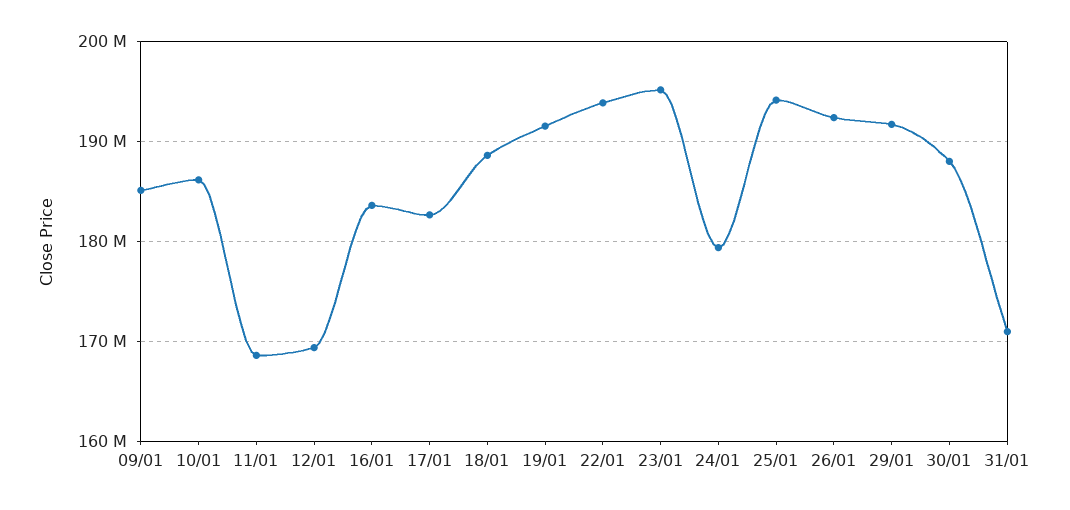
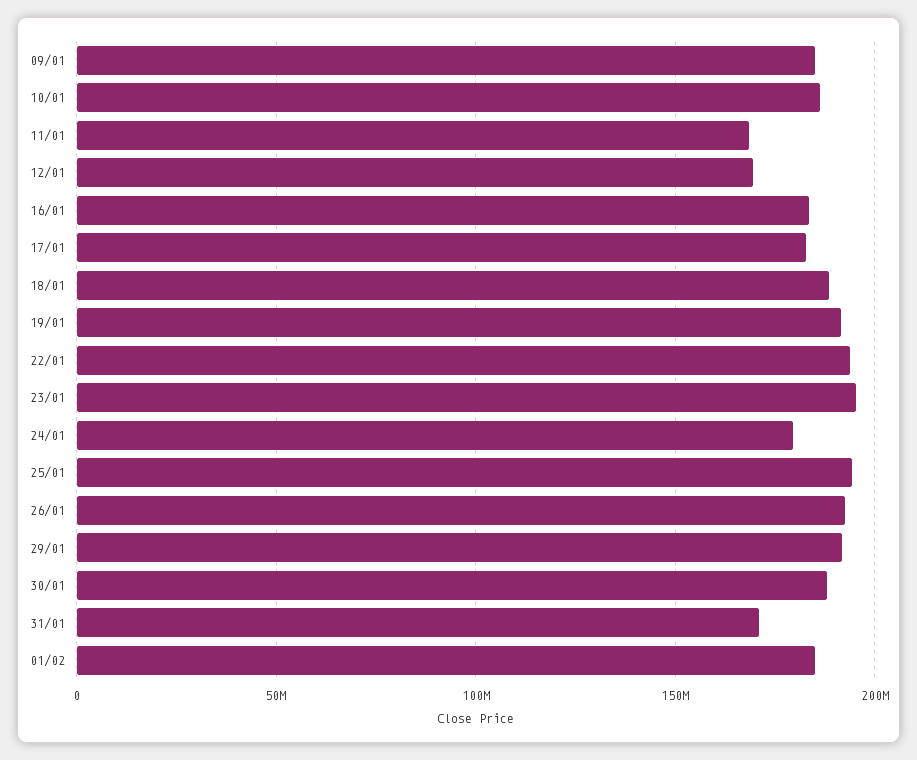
01/02: none -> 185000000

